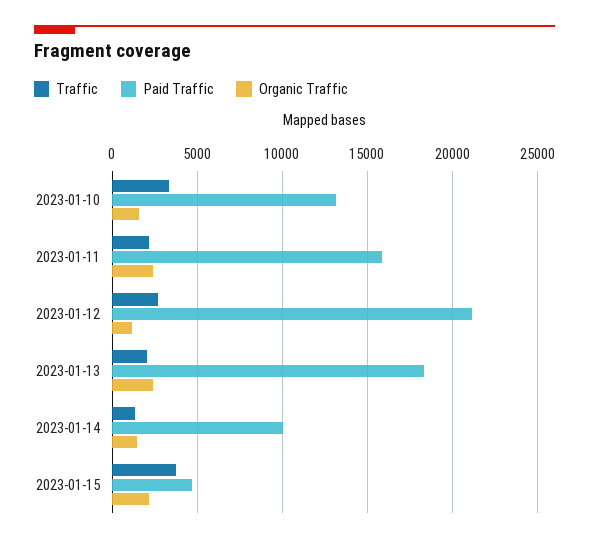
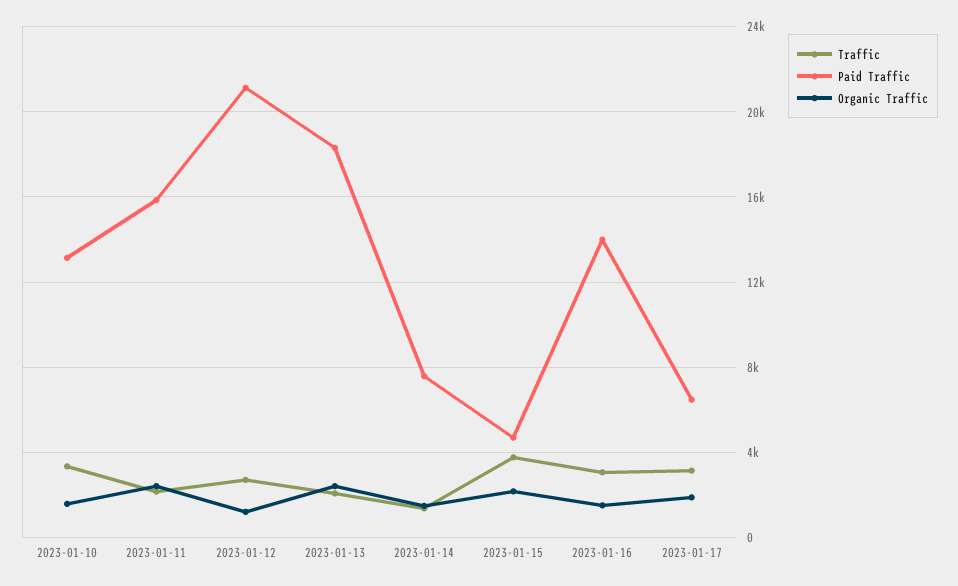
Paid Traffic, 2023-01-14: 10000 -> 7500
Traffic, 2023-01-16: none -> 3000
Paid Traffic, 2023-01-16: none -> 14000
Organic Traffic, 2023-01-16: none -> 1500
Traffic, 2023-01-17: none -> 3000
Paid Traffic, 2023-01-17: none -> 6500
Organic Traffic, 2023-01-17: none -> 2000

